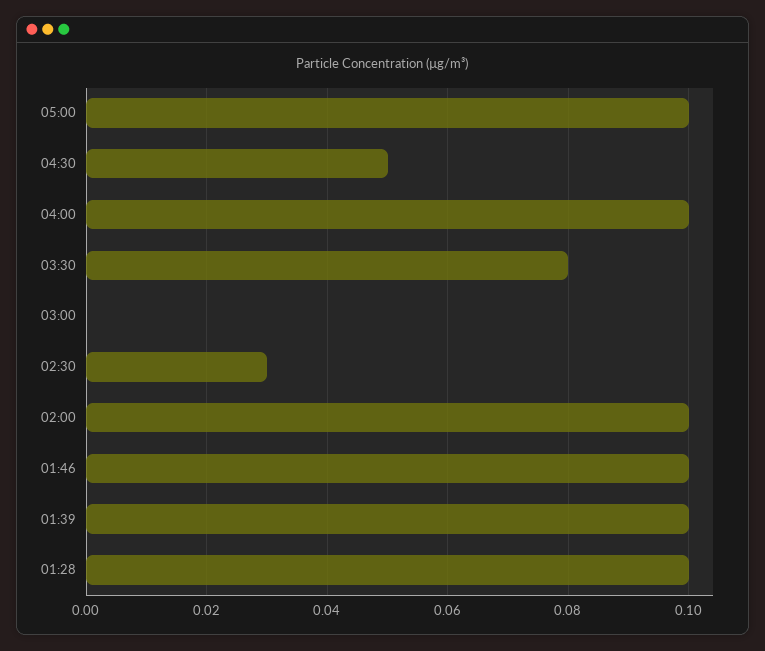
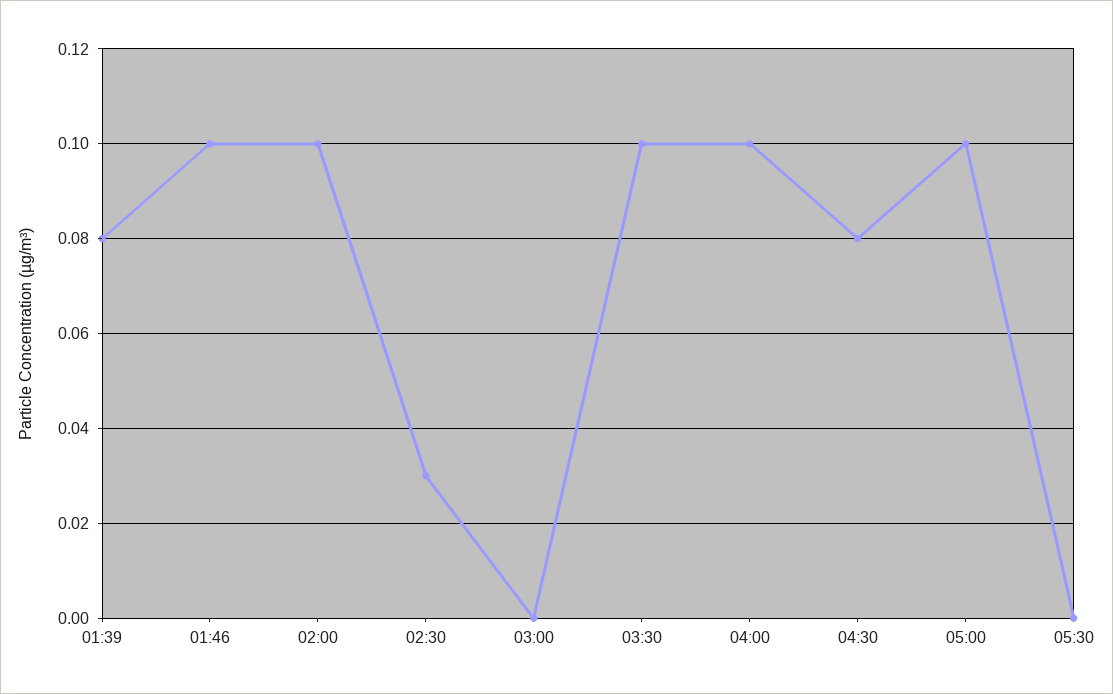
04:30: 0.05 -> 0.08
03:30: 0.08 -> 0.1
01:39: 0.1 -> 0.08
01:28: 0.1 -> none
05:30: none -> 0

